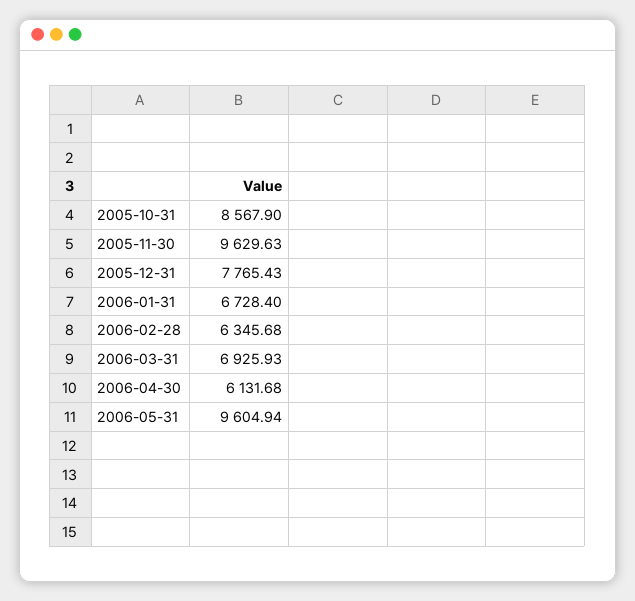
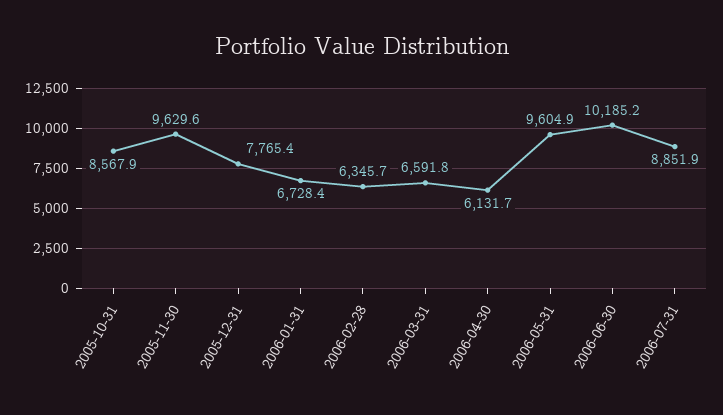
2006-03-31: 6925.93 -> 6591.8
2006-06-30: none -> 10185.2
2006-07-31: none -> 8851.9

